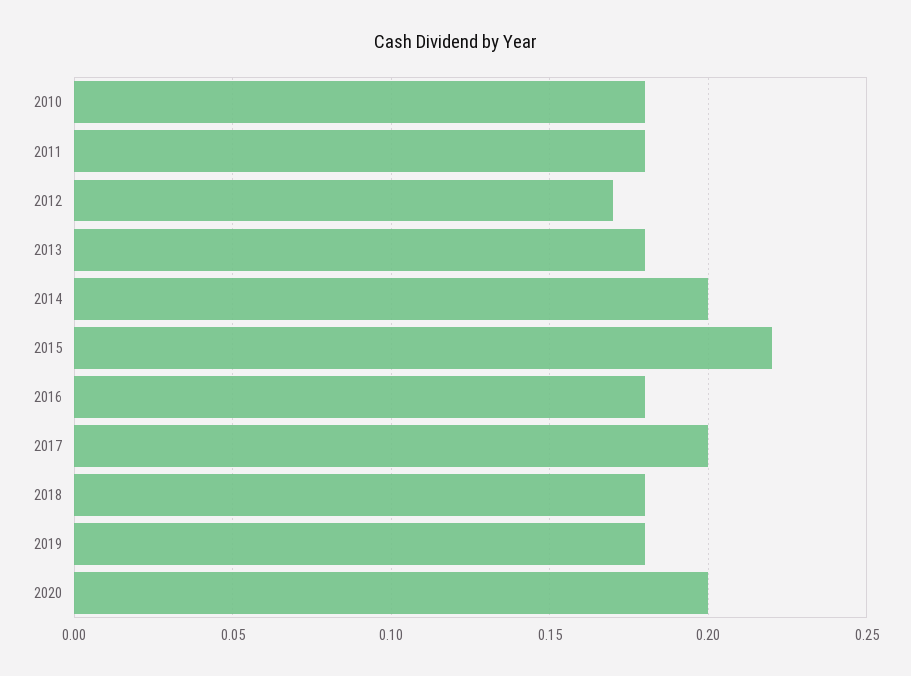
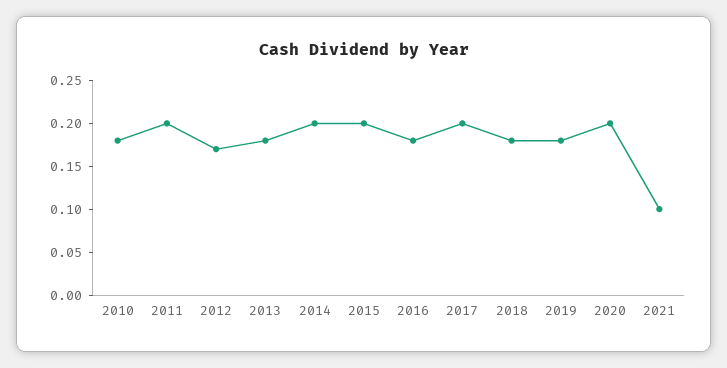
2011: 0.18 -> 0.2
2015: 0.22 -> 0.2
2021: none -> 0.1

